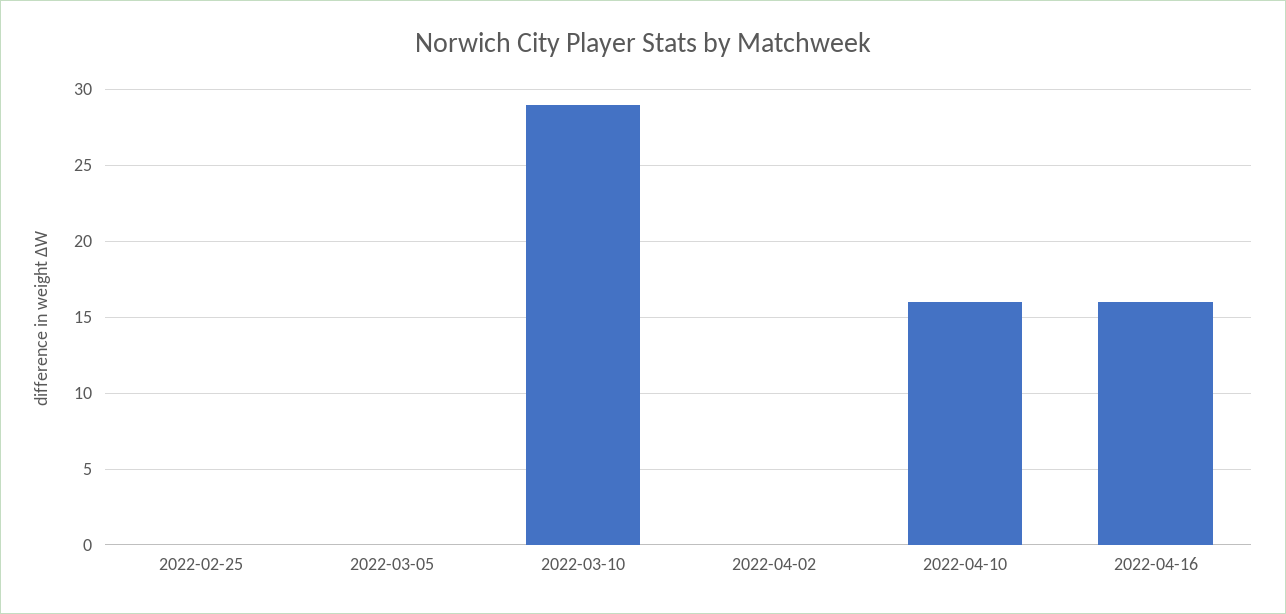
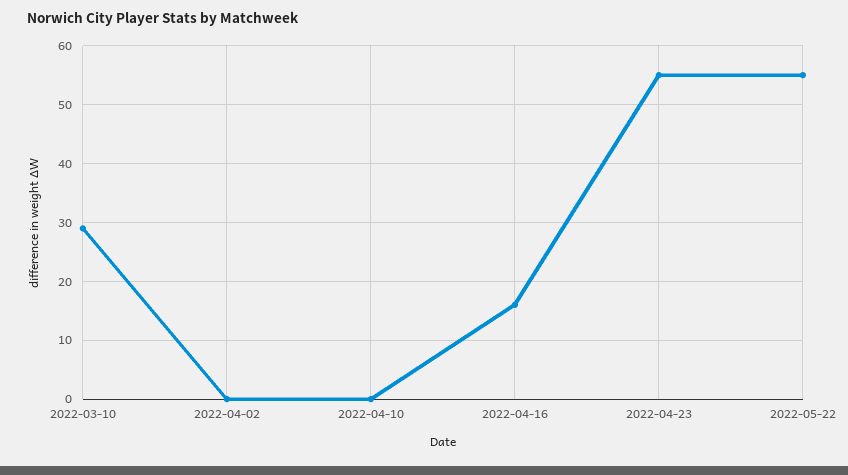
2022-02-25: 0 -> none
2022-03-05: 0 -> none
2022-04-10: 16 -> 0
2022-04-23: none -> 55
2022-05-22: none -> 55

